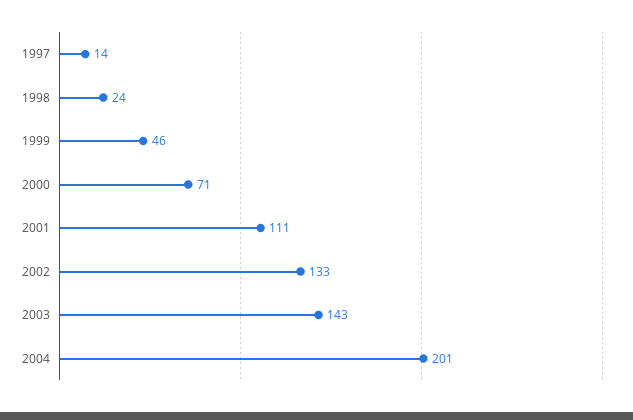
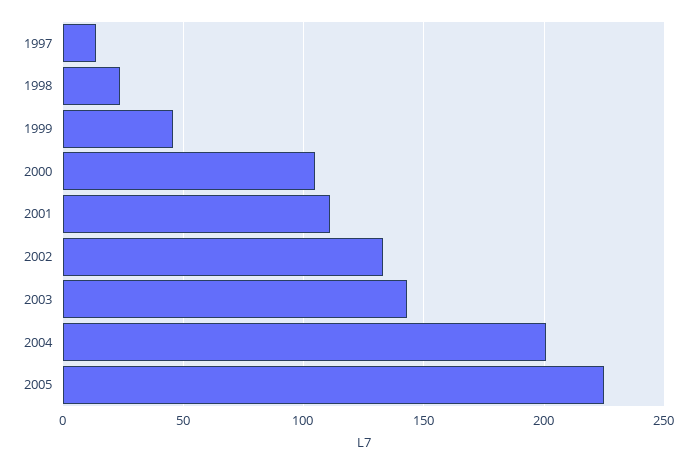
2000: 71 -> 105
2005: none -> 225

